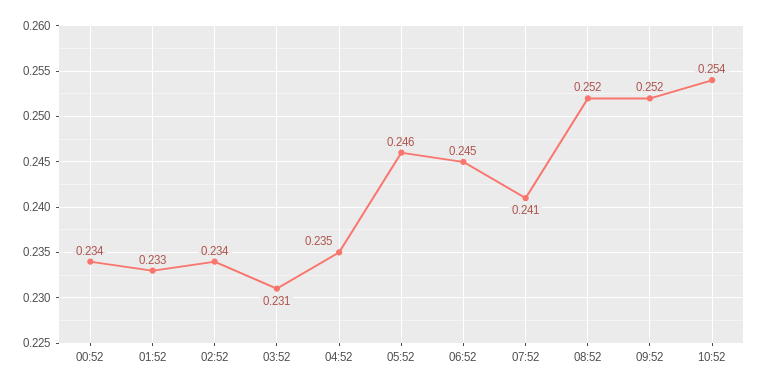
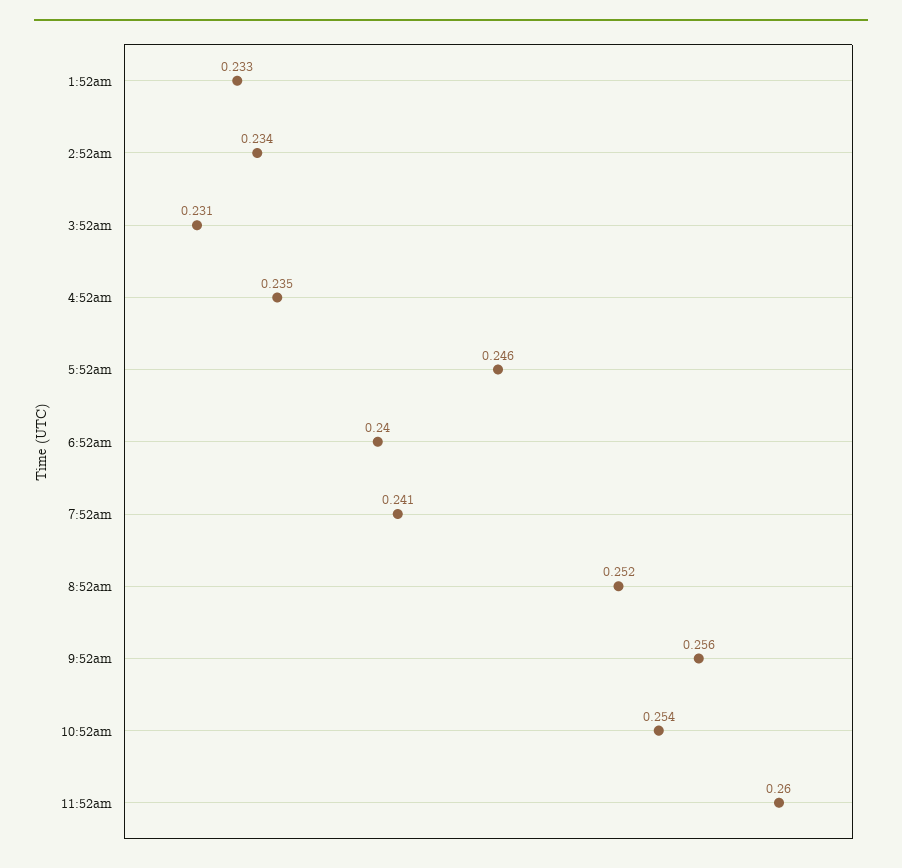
00:52: 0.234 -> none
06:52: 0.245 -> 0.24
09:52: 0.252 -> 0.256
11:52am: none -> 0.26

